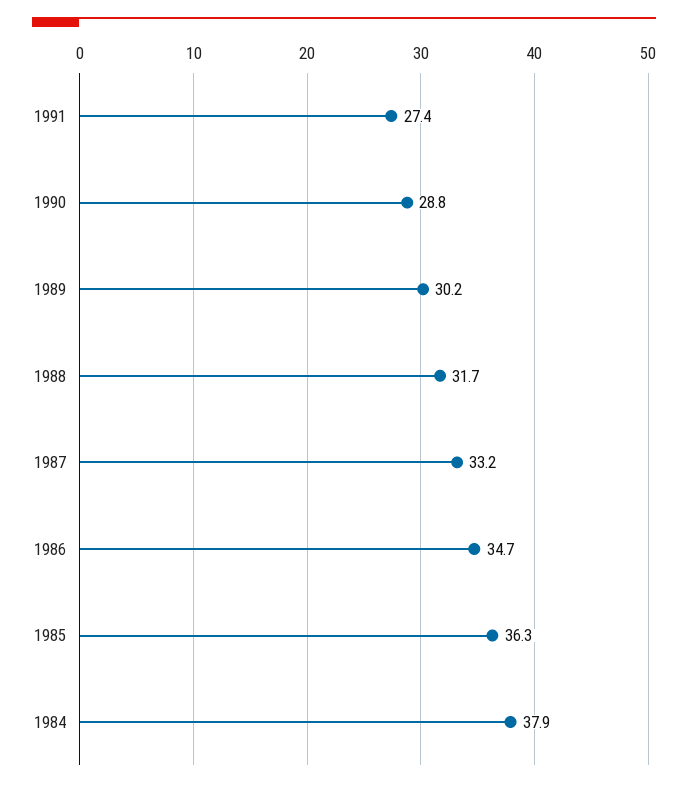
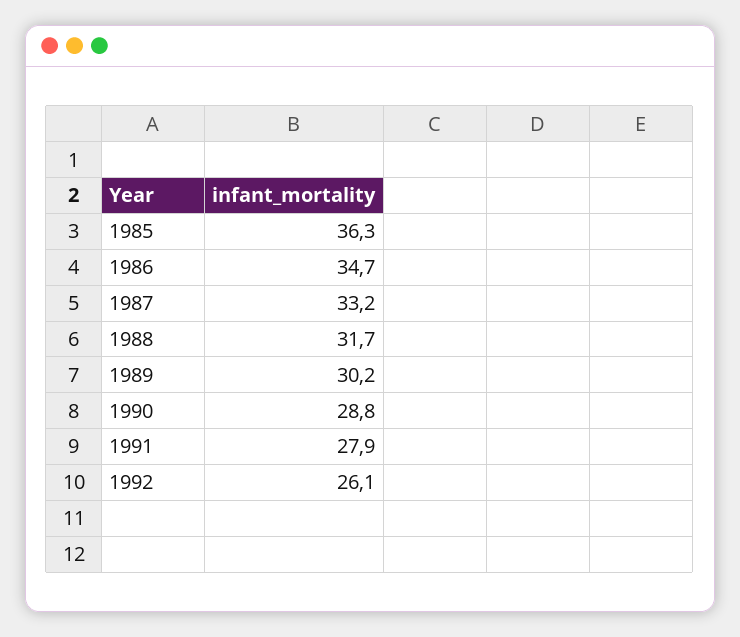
1991: 27.4 -> 27.9
1984: 37.9 -> none
1992: none -> 26.1

